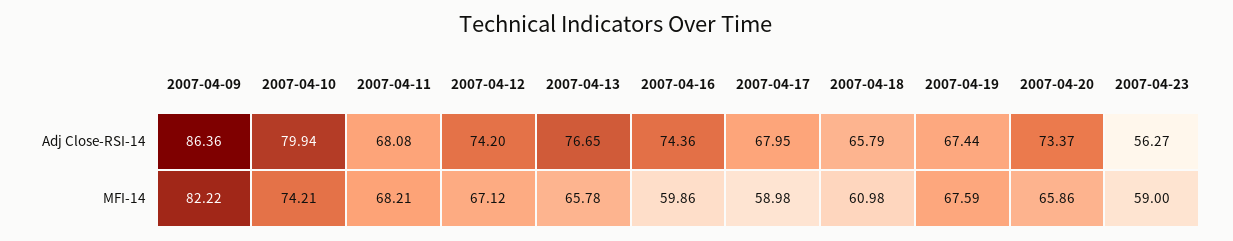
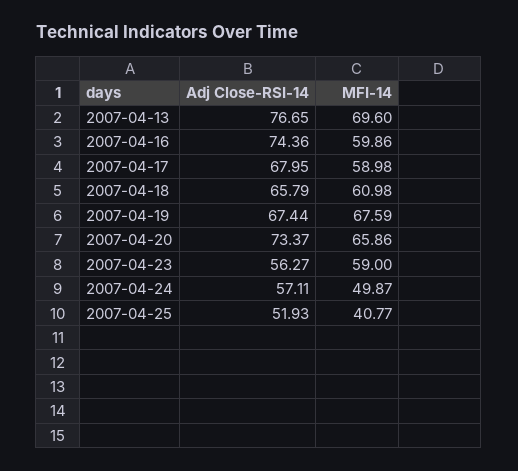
2007-04-09, Adj Close-RSI-14: 86.36 -> none
2007-04-10, Adj Close-RSI-14: 79.94 -> none
2007-04-11, Adj Close-RSI-14: 68.08 -> none
2007-04-12, Adj Close-RSI-14: 74.2 -> none
2007-04-09, MFI-14: 82.22 -> none
2007-04-10, MFI-14: 74.21 -> none
2007-04-11, MFI-14: 68.21 -> none
2007-04-12, MFI-14: 67.12 -> none
2007-04-13, MFI-14: 65.78 -> 69.6
2007-04-24, Adj Close-RSI-14: none -> 57.11
2007-04-24, MFI-14: none -> 49.87
2007-04-25, Adj Close-RSI-14: none -> 51.93
2007-04-25, MFI-14: none -> 40.77

